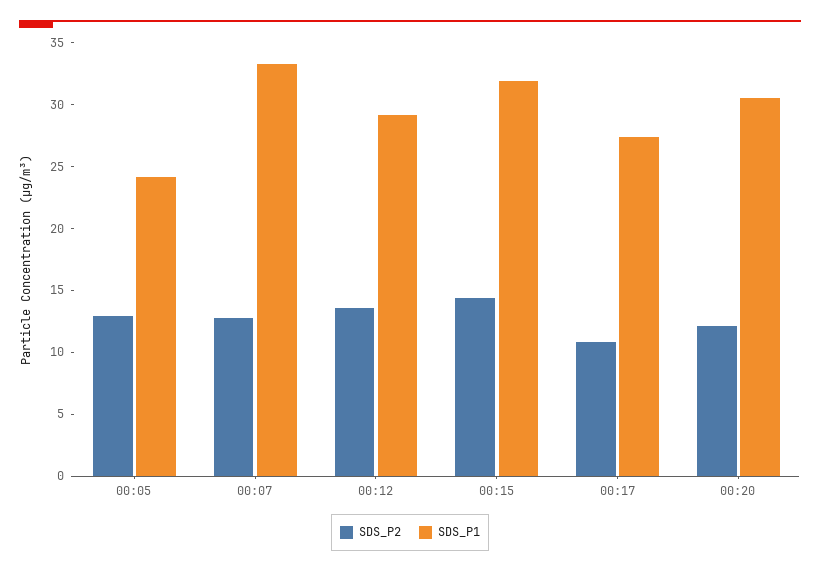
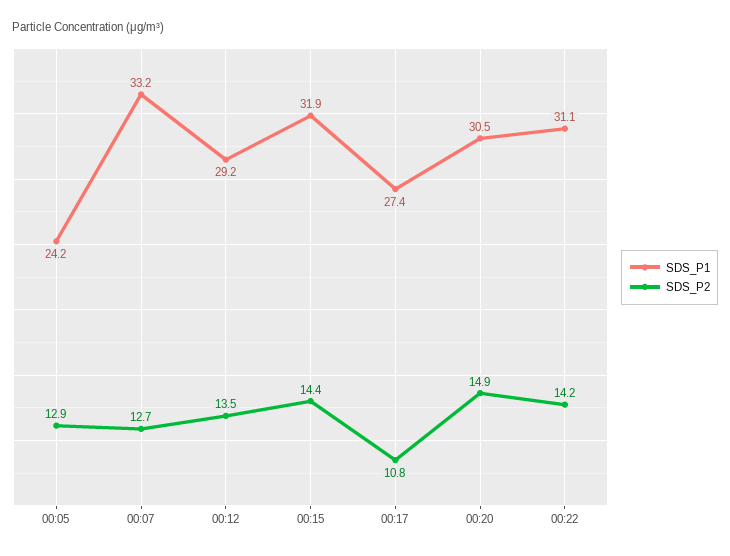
SDS_P2, 00:20: 12 -> 14.9
SDS_P1, 00:22: none -> 31.1
SDS_P2, 00:22: none -> 14.2

